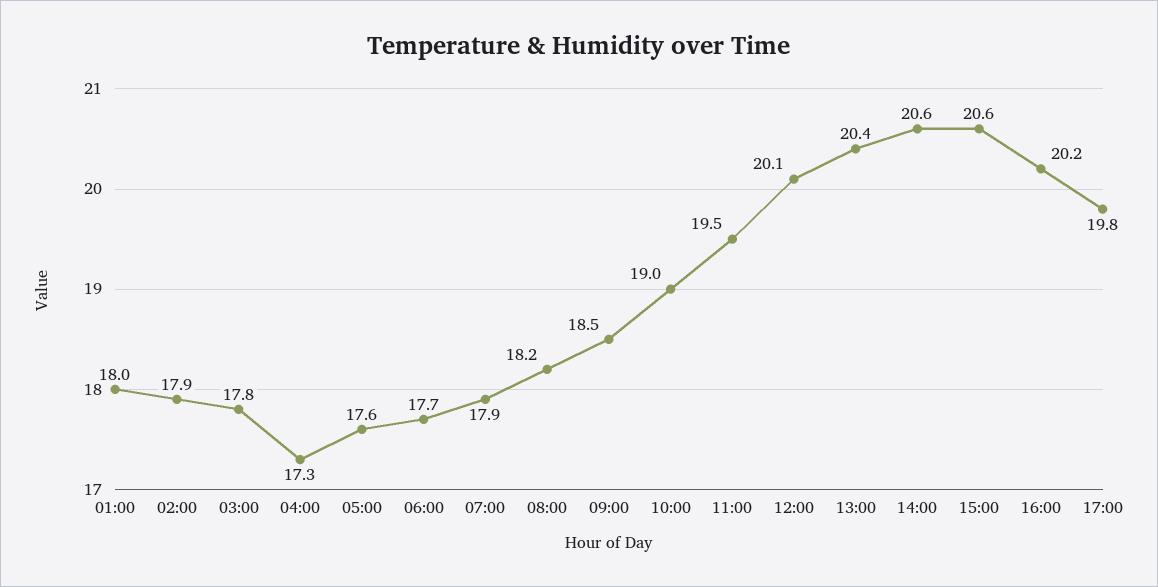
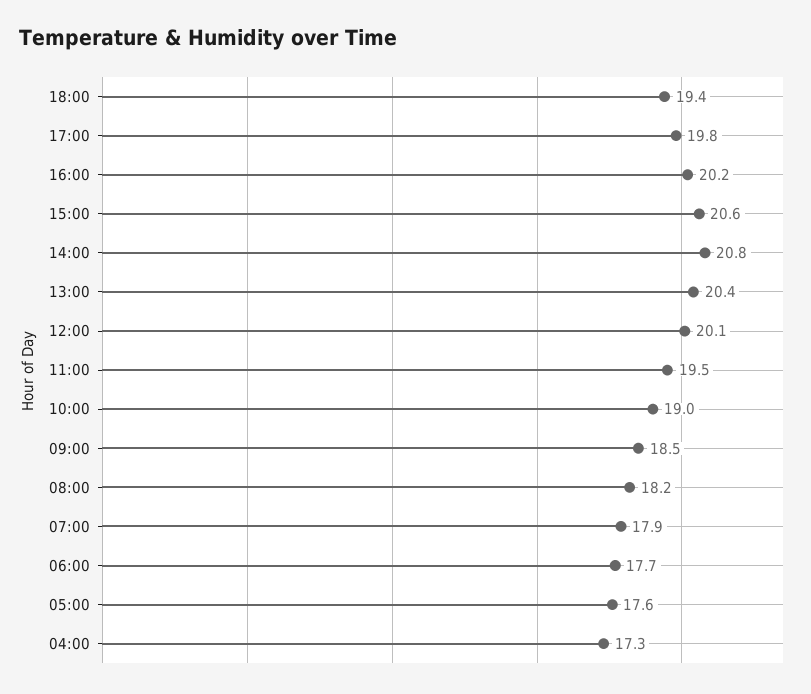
01:00: 18 -> none
02:00: 17.9 -> none
03:00: 17.8 -> none
14:00: 20.6 -> 20.8
18:00: none -> 19.4

